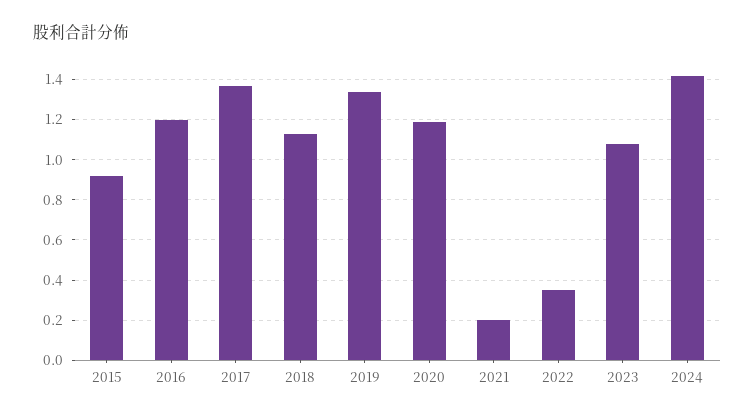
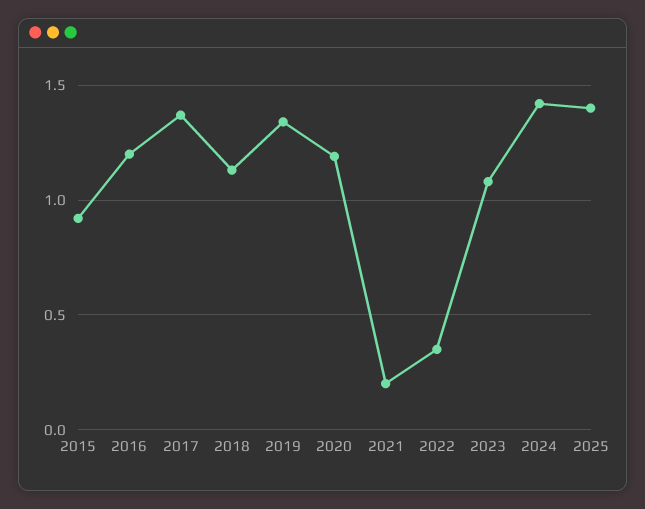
2025: none -> 1.4

